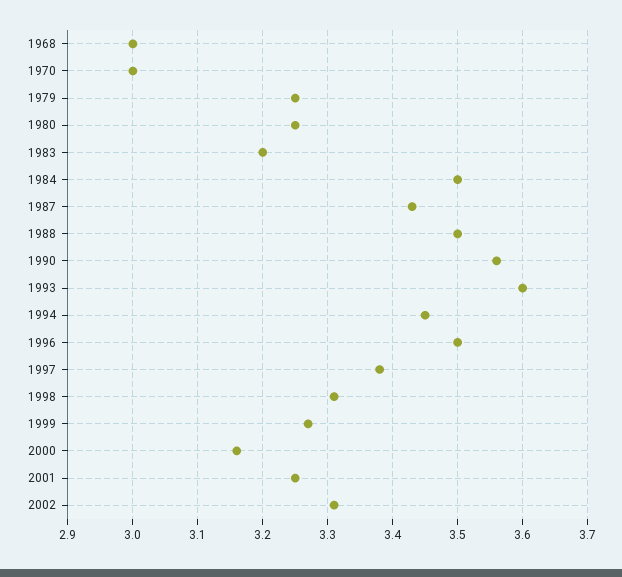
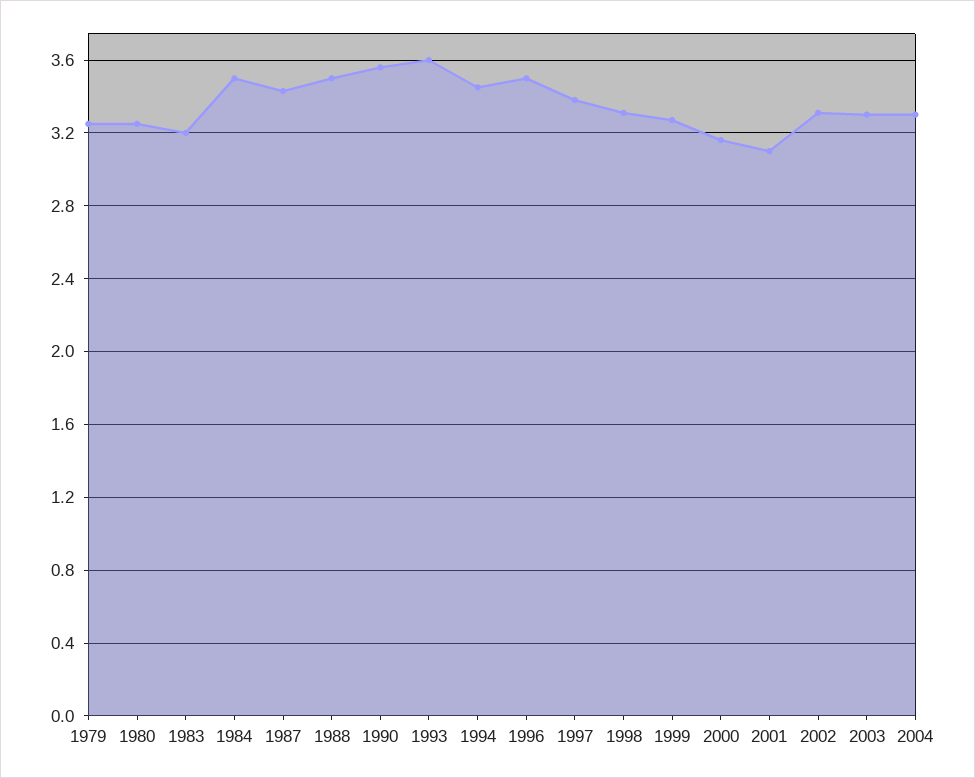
1968: 3 -> none
1970: 3 -> none
2001: 3.25 -> 3.1
2003: none -> 3.3
2004: none -> 3.3

